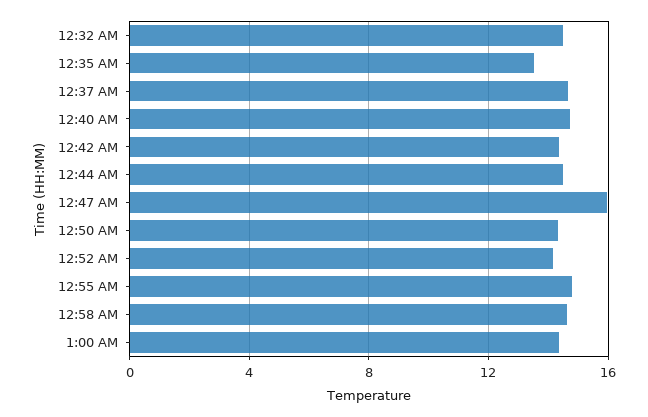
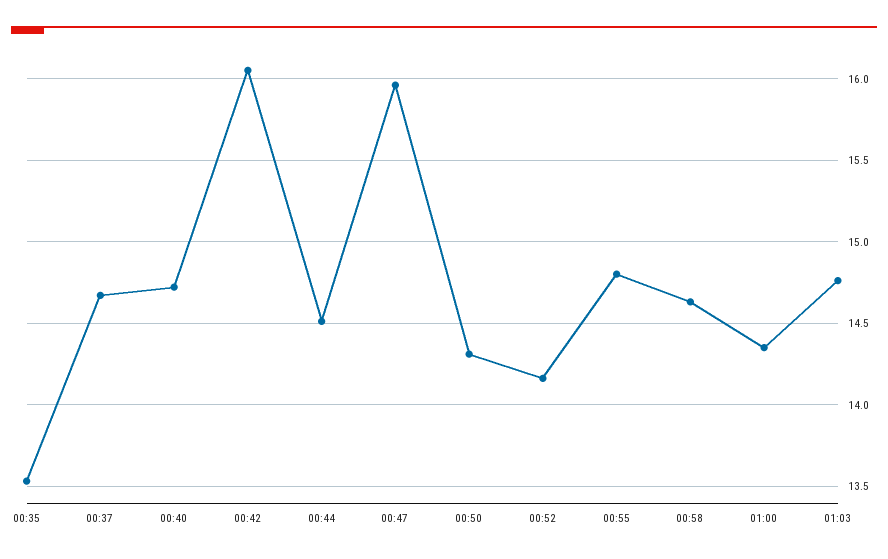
12:32 AM: 14.5 -> none
12:42 AM: 14.5 -> 16.05
01:03: none -> 14.75

